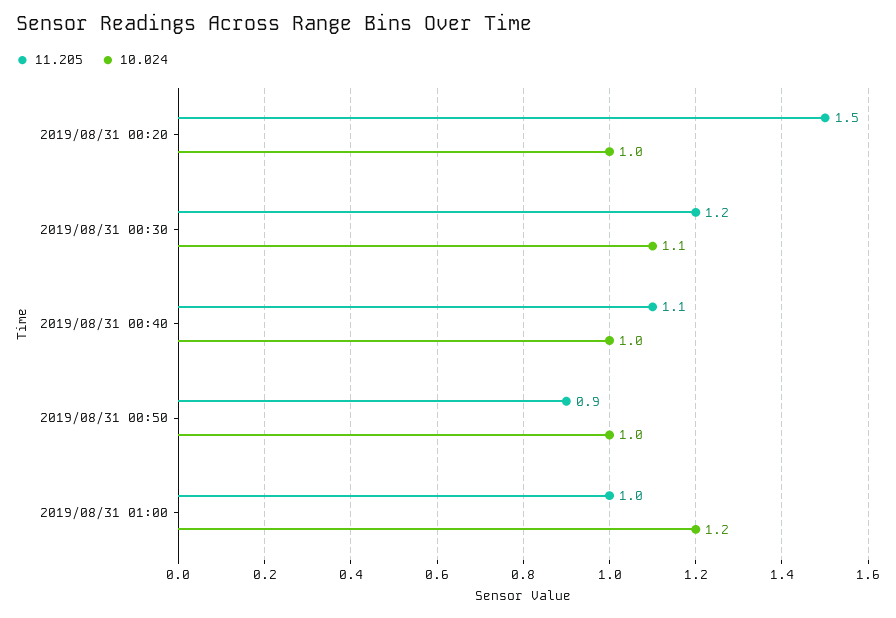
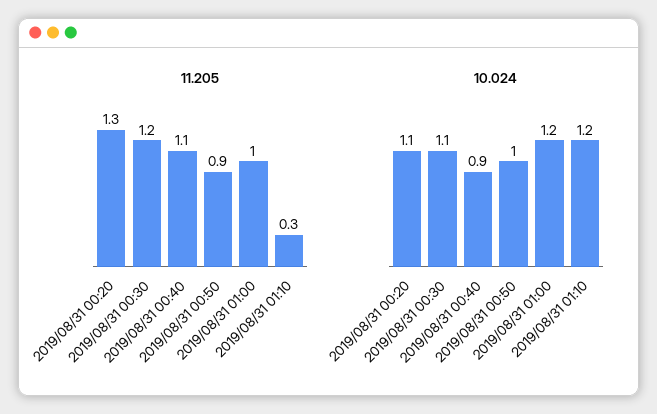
11.205, 2019/08/31 00:20: 1.5 -> 1.3
10.024, 2019/08/31 00:20: 1 -> 1.1
10.024, 2019/08/31 00:40: 1 -> 0.9
11.205, 2019/08/31 01:10: none -> 0.3
10.024, 2019/08/31 01:10: none -> 1.2

